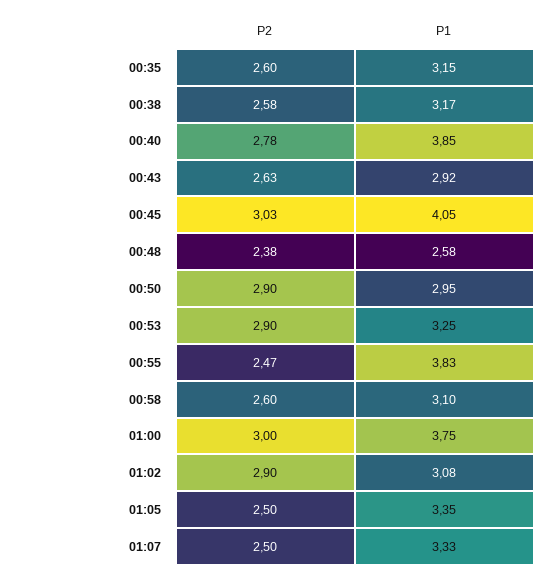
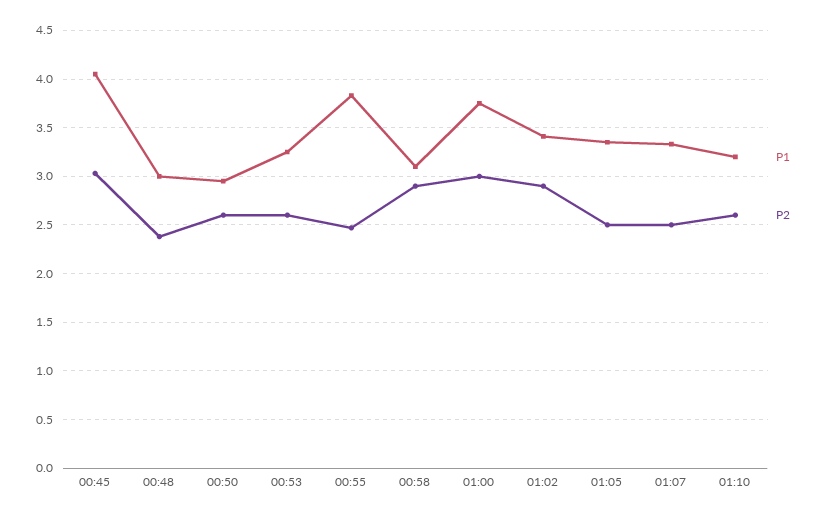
P2, 00:35: 2.6 -> none
P1, 00:35: 3.15 -> none
P2, 00:38: 2.58 -> none
P1, 00:38: 3.17 -> none
P2, 00:40: 2.78 -> none
P1, 00:40: 3.85 -> none
P2, 00:43: 2.63 -> none
P1, 00:43: 2.92 -> none
P1, 00:48: 2.58 -> 3
P2, 00:50: 2.9 -> 2.6
P2, 00:53: 2.9 -> 2.6
P2, 00:58: 2.6 -> 2.9
P1, 01:02: 3.08 -> 3.4
P1, 01:10: none -> 3.2
P2, 01:10: none -> 2.6

